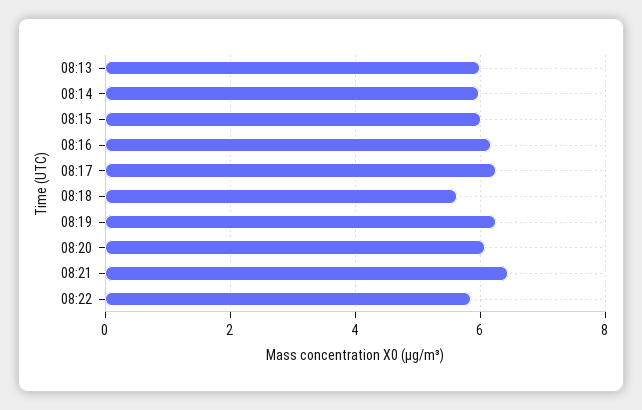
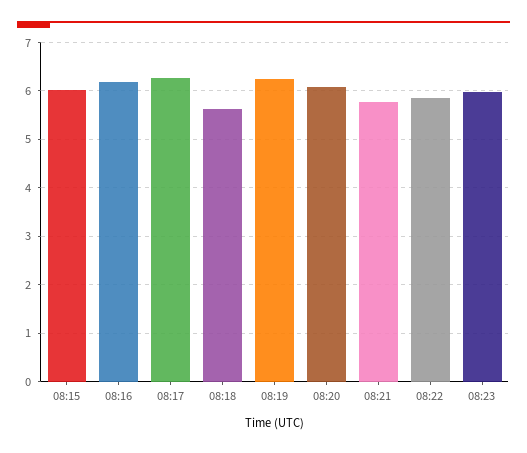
08:13: 6 -> none
08:14: 6 -> none
08:21: 6.4 -> 5.8
08:23: none -> 6

